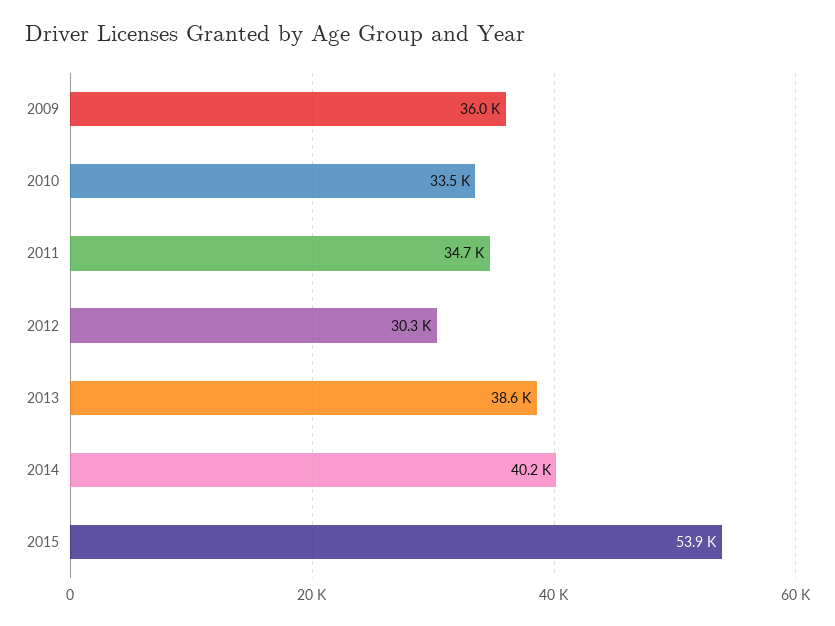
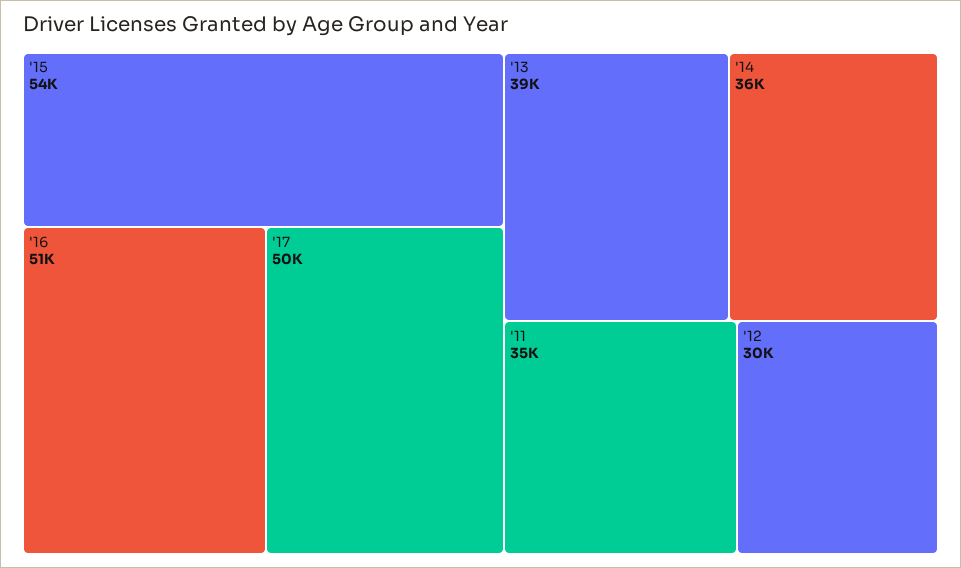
2009: 36000 -> none
2010: 33500 -> none
2014: 40200 -> 36000
'16: none -> 51000
'17: none -> 50000

